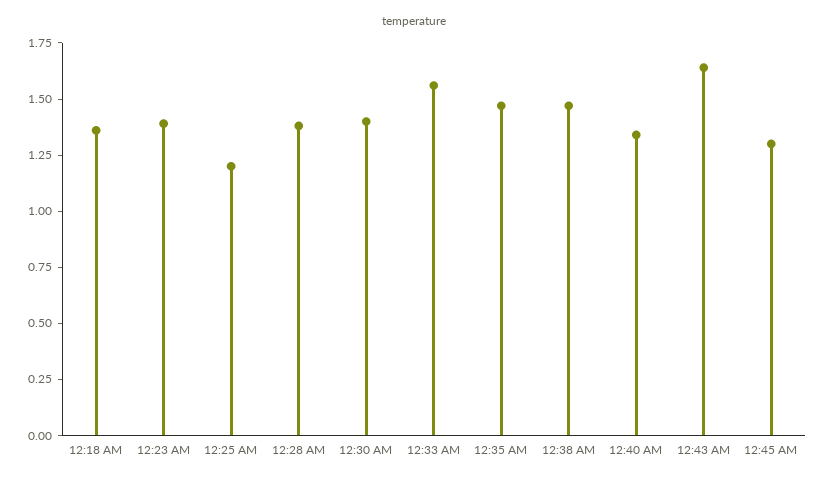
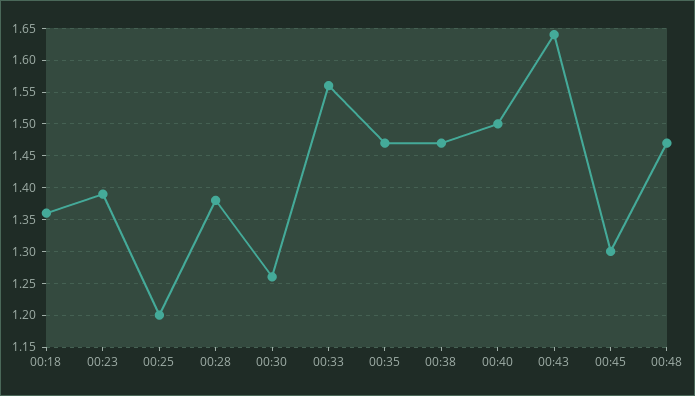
12:30 AM: 1.4 -> 1.26
12:40 AM: 1.35 -> 1.5
00:48: none -> 1.47

